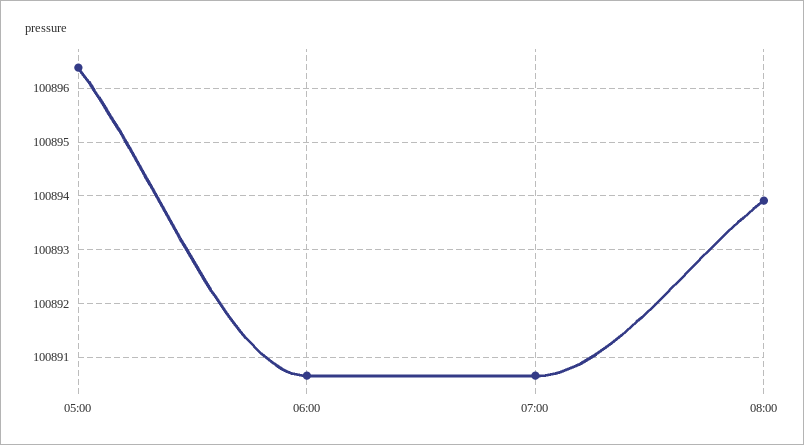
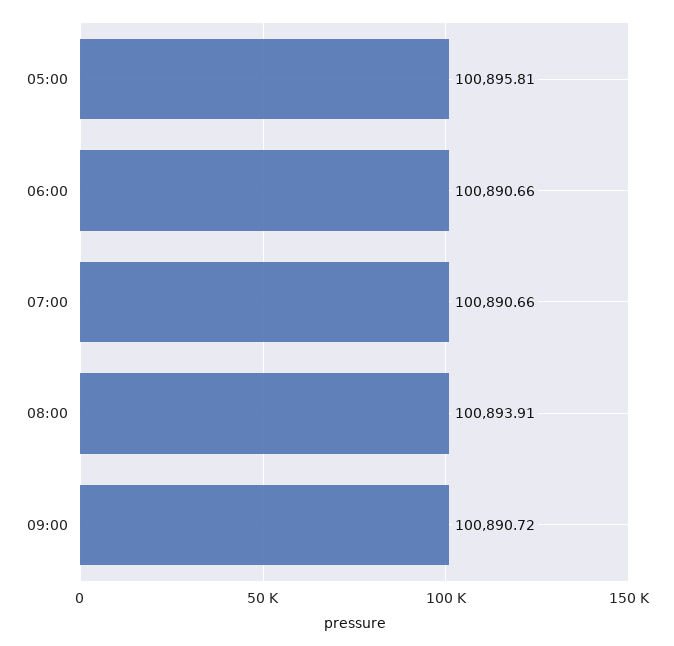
05:00: 100896.4 -> 100895.81
09:00: none -> 100890.72

